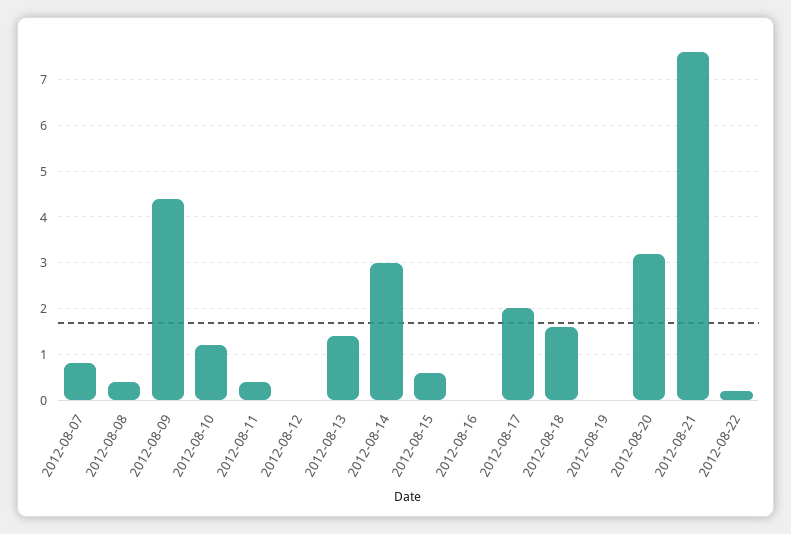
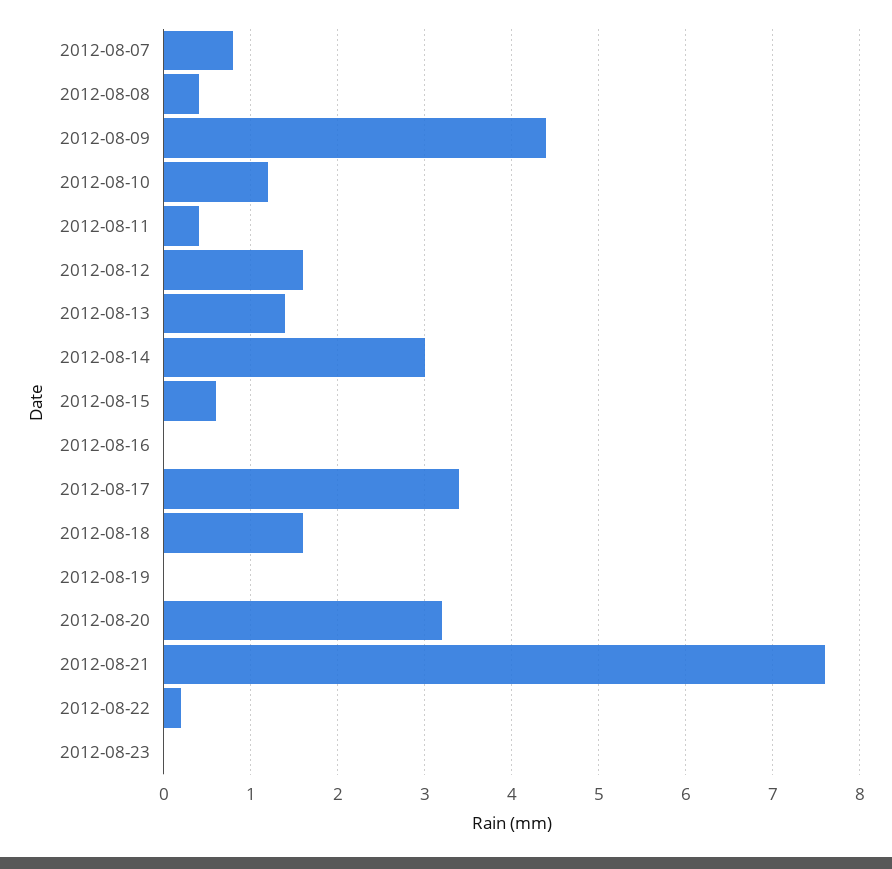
2012-08-12: 0 -> 1.6
2012-08-17: 2 -> 3.4
2012-08-23: none -> 0

